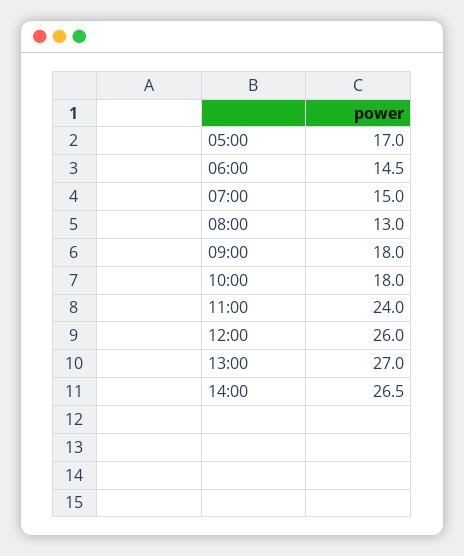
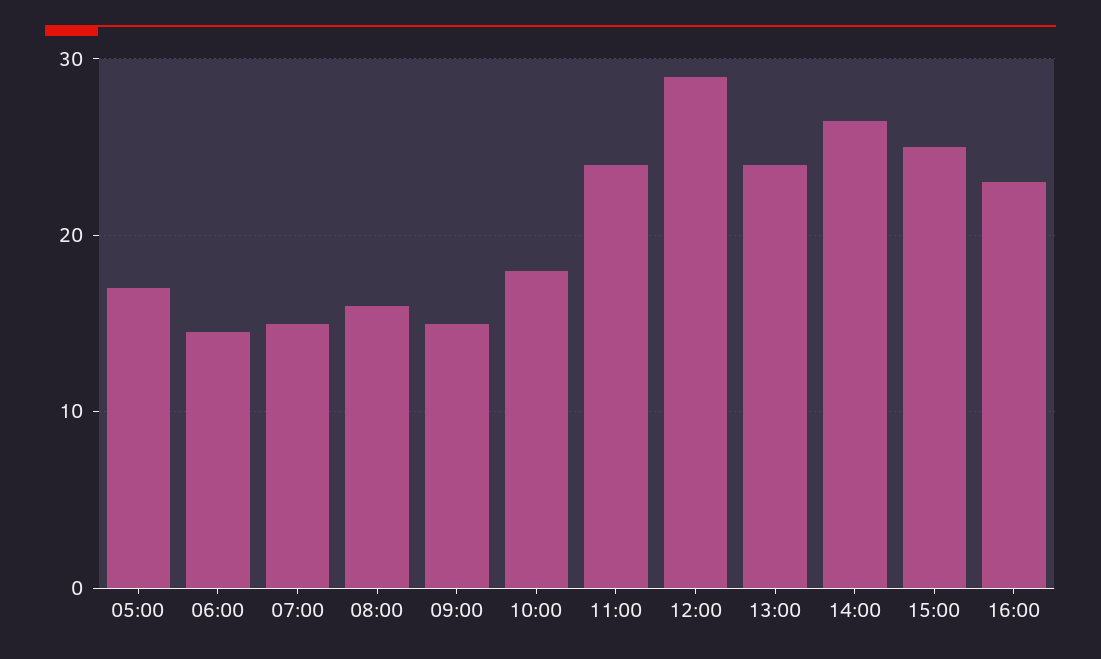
08:00: 13 -> 16
09:00: 18 -> 15
12:00: 26 -> 29
13:00: 27 -> 24
15:00: none -> 25
16:00: none -> 23

